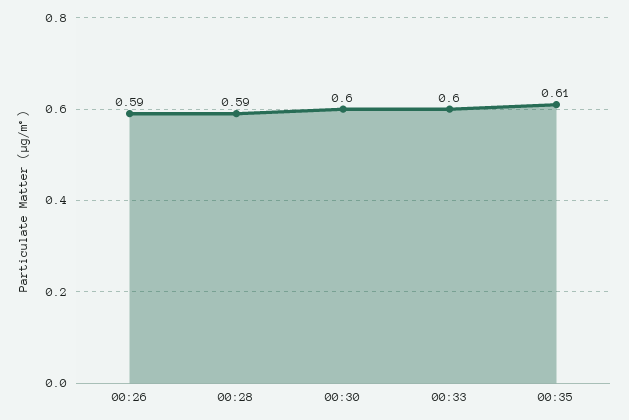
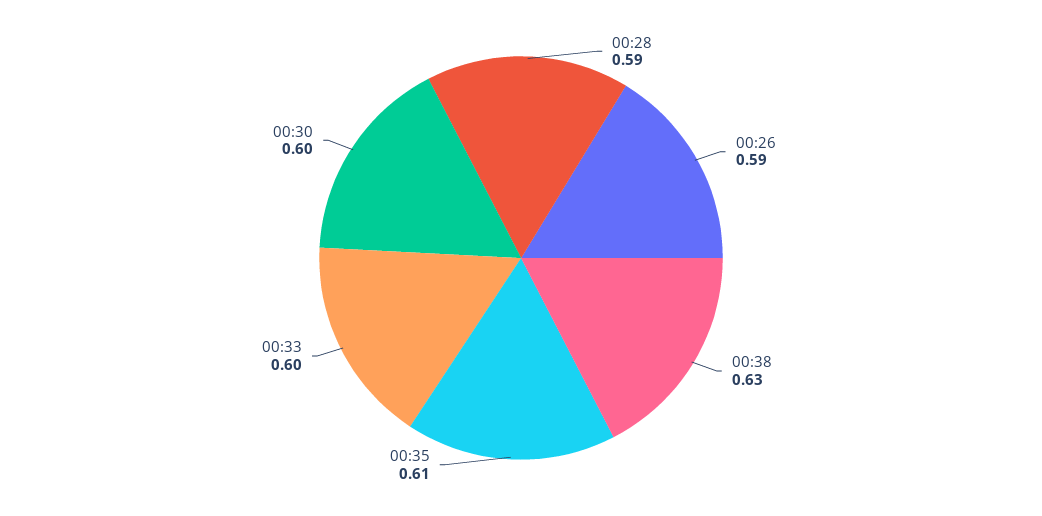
00:38: none -> 0.63

